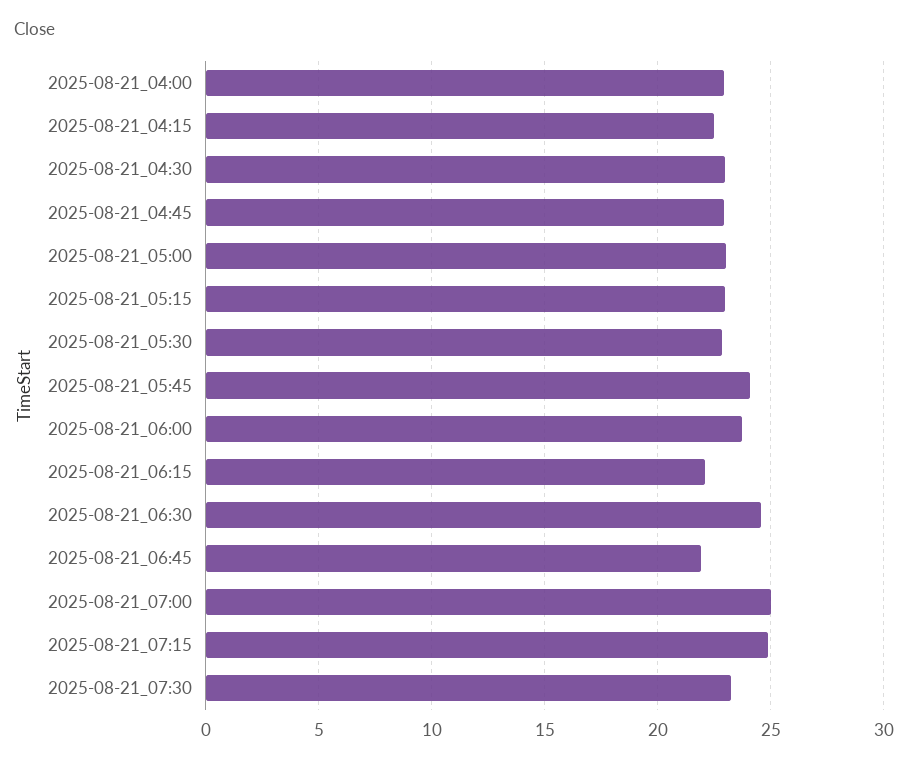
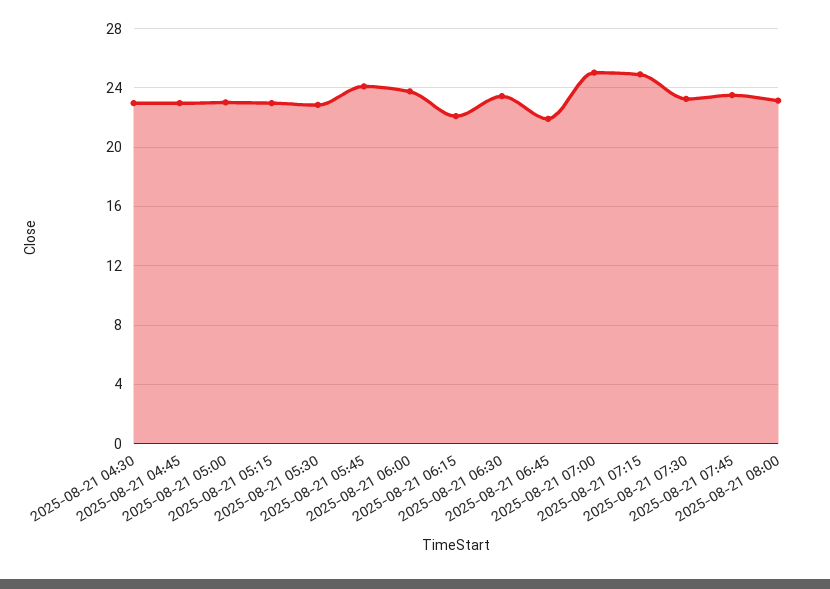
2025-08-21_04:00: 23 -> none
2025-08-21_04:15: 22.5 -> none
2025-08-21_06:30: 24.5 -> 23.5
2025-08-21 07:45: none -> 23.5
2025-08-21 08:00: none -> 23

